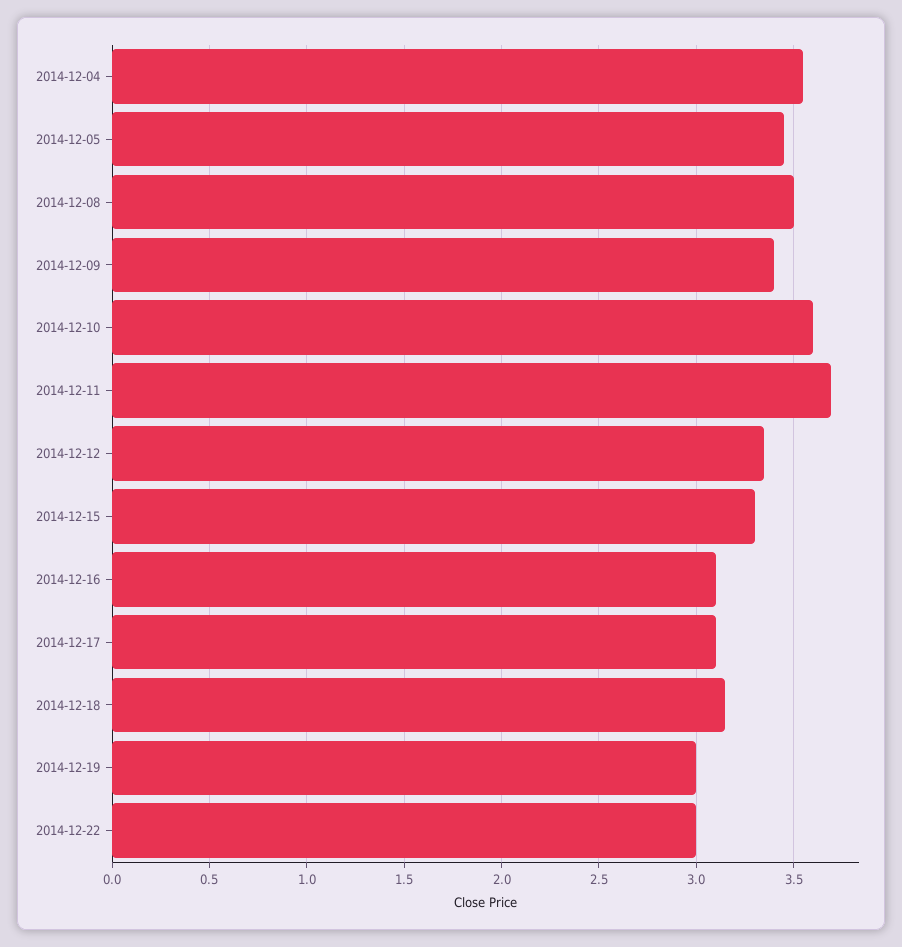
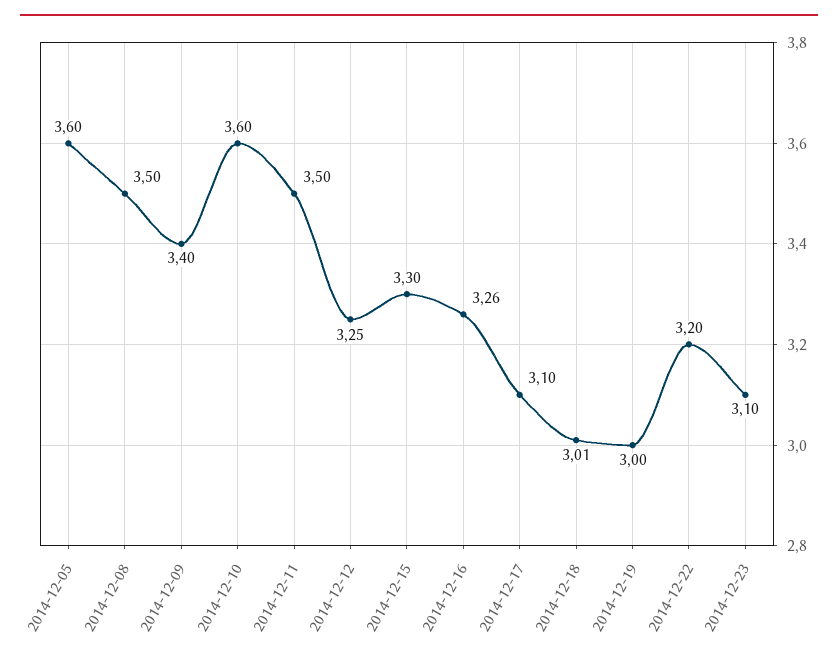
2014-12-04: 3.55 -> none
2014-12-05: 3.45 -> 3.6
2014-12-11: 3.7 -> 3.5
2014-12-12: 3.35 -> 3.25
2014-12-16: 3.1 -> 3.26
2014-12-18: 3.15 -> 3.01
2014-12-22: 3 -> 3.2
2014-12-23: none -> 3.1

